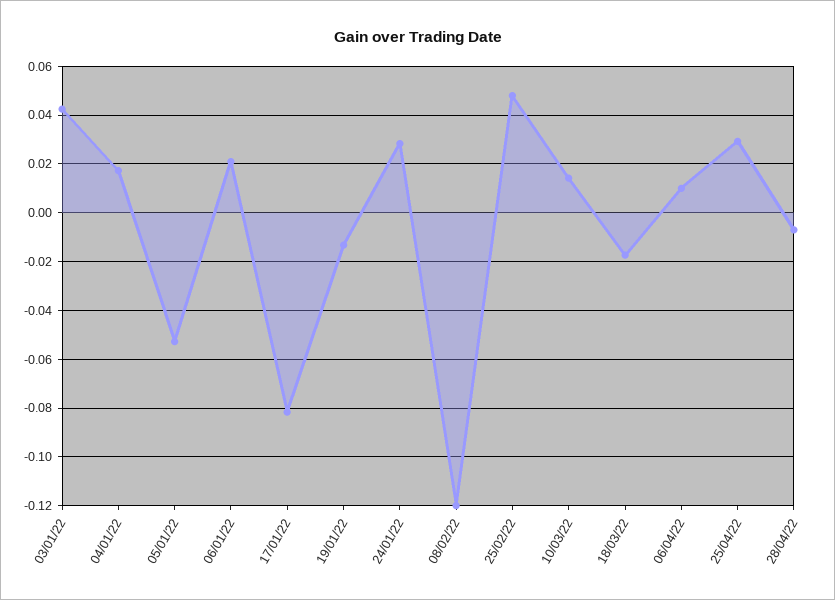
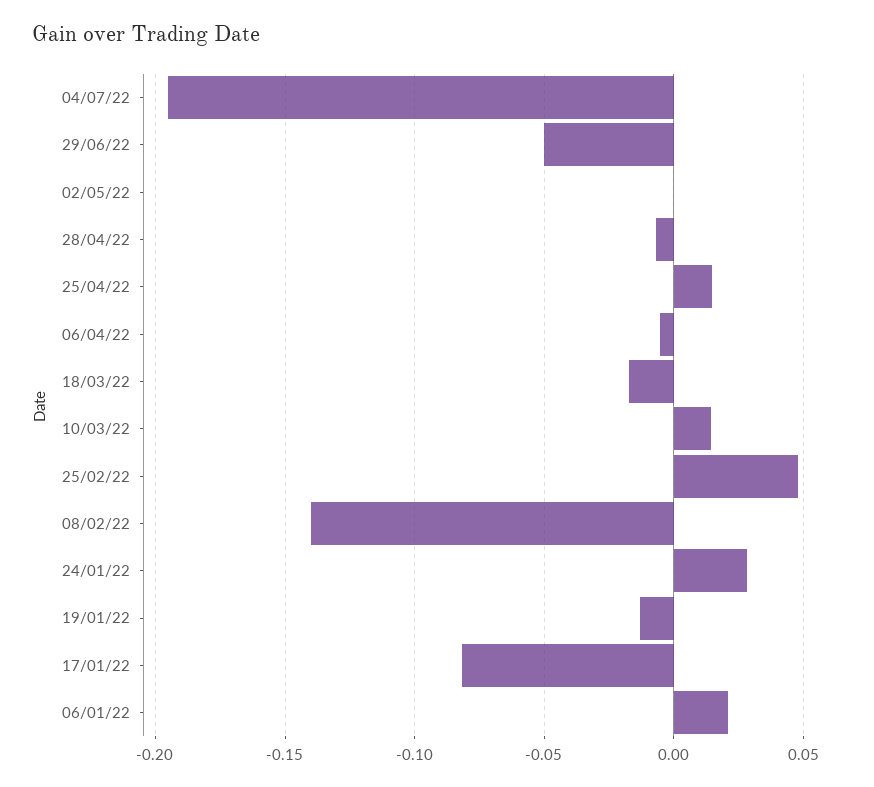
03/01/22: 0.0425 -> none
04/01/22: 0.0175 -> none
05/01/22: -0.0525 -> none
08/02/22: -0.12 -> -0.14
06/04/22: 0.01 -> -0.005
25/04/22: 0.03 -> 0.015
04/07/22: none -> -0.195
29/06/22: none -> -0.05
02/05/22: none -> 0

